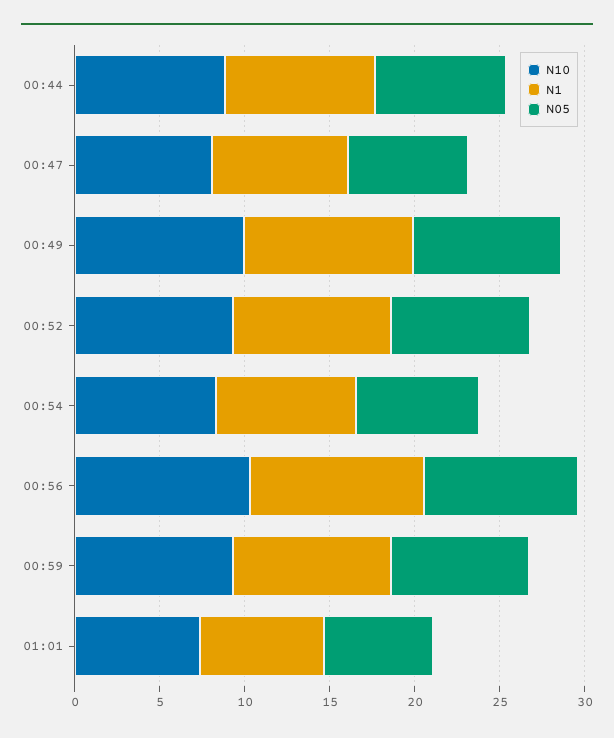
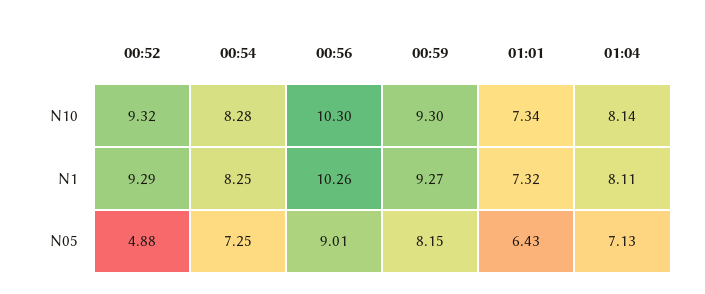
N10, 00:44: 9 -> none
N1, 00:44: 9 -> none
N05, 00:44: 8 -> none
N10, 00:47: 8 -> none
N1, 00:47: 8 -> none
N05, 00:47: 7 -> none
N10, 00:49: 10 -> none
N1, 00:49: 10 -> none
N05, 00:49: 9 -> none
N05, 00:52: 8 -> 4.88
N10, 01:04: none -> 8.14
N1, 01:04: none -> 8.11
N05, 01:04: none -> 7.13

